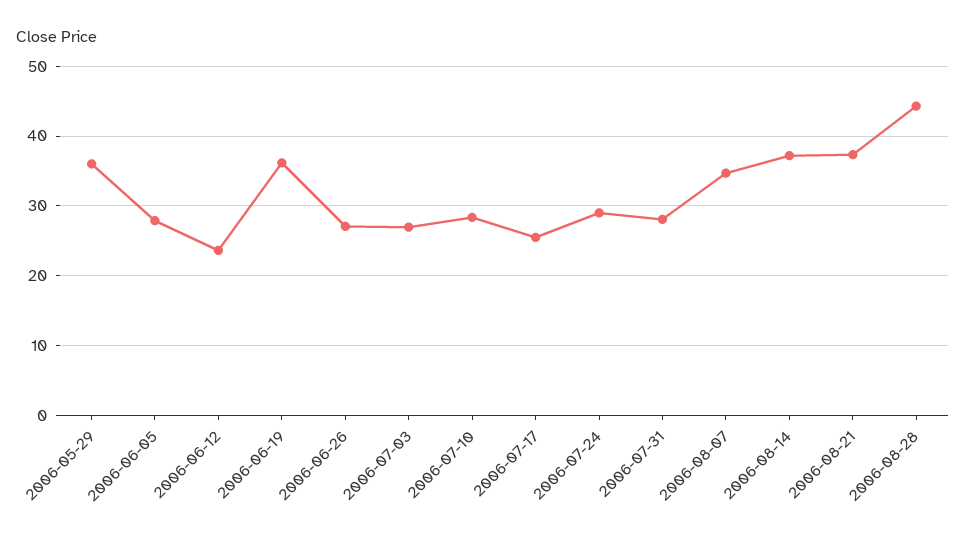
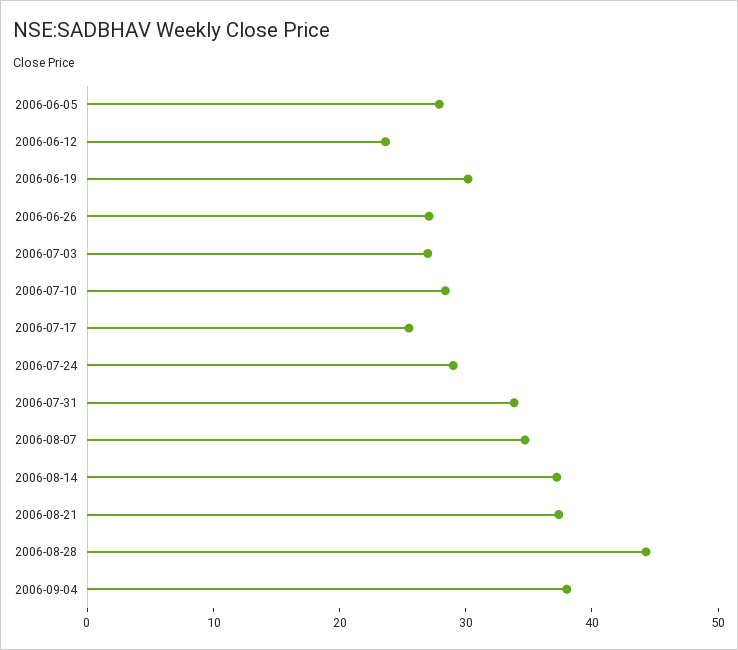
2006-05-29: 36 -> none
2006-06-19: 36 -> 30
2006-07-31: 28 -> 34
2006-09-04: none -> 38

